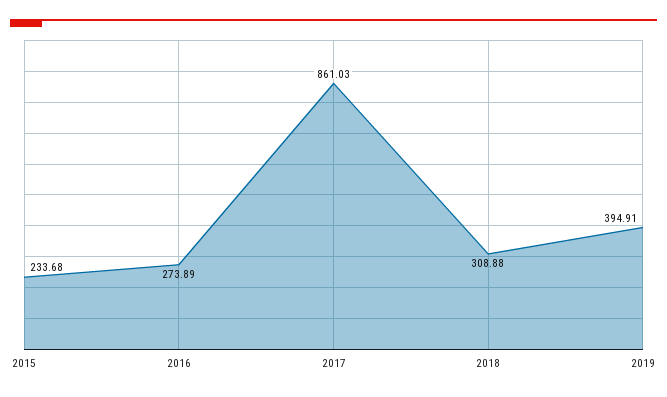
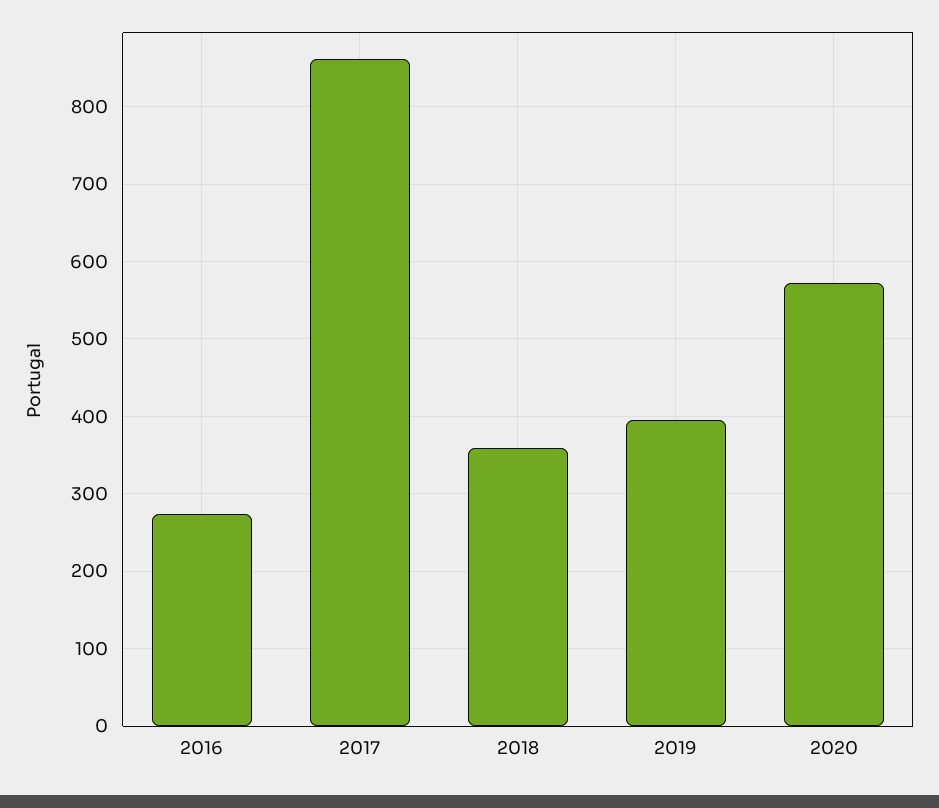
2015: 233.68 -> none
2018: 308.88 -> 360
2020: none -> 570

